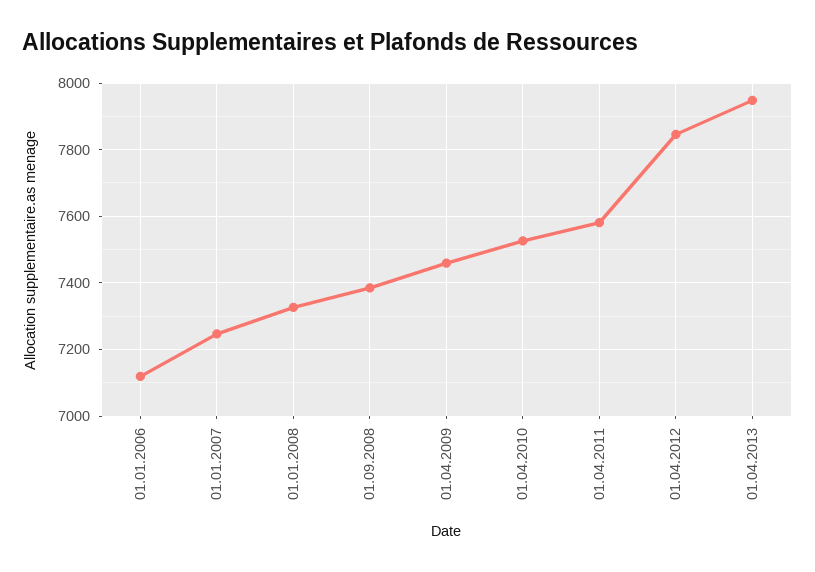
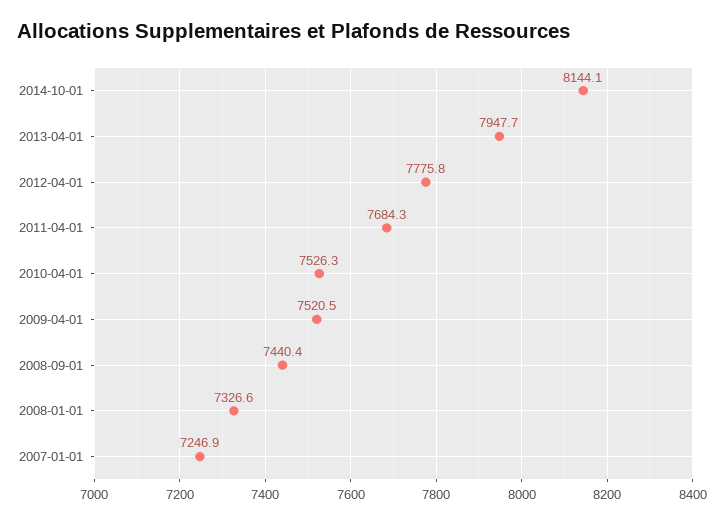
01.01.2006: 7120 -> none
01.09.2008: 7380 -> 7440.4
01.04.2009: 7460 -> 7520.5
01.04.2011: 7580 -> 7684.3
01.04.2012: 7840 -> 7775.8
2014-10-01: none -> 8144.1

